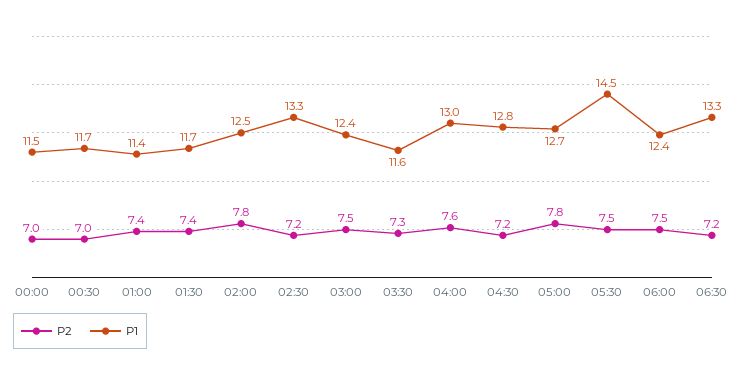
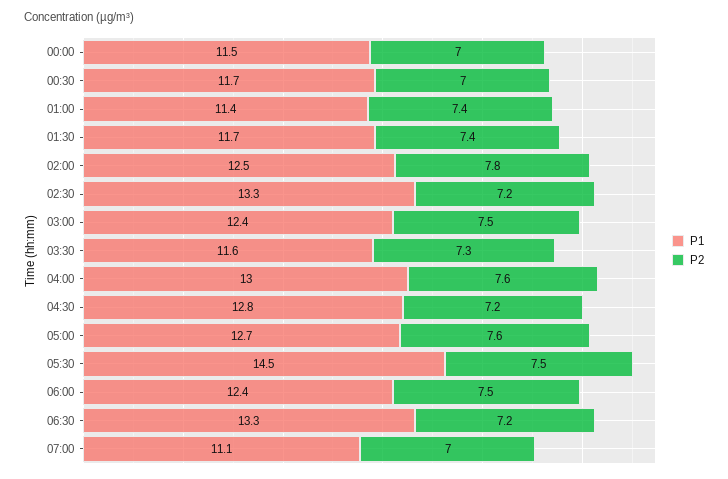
P2, 05:00: 7.8 -> 7.6
P1, 07:00: none -> 11.1
P2, 07:00: none -> 7

